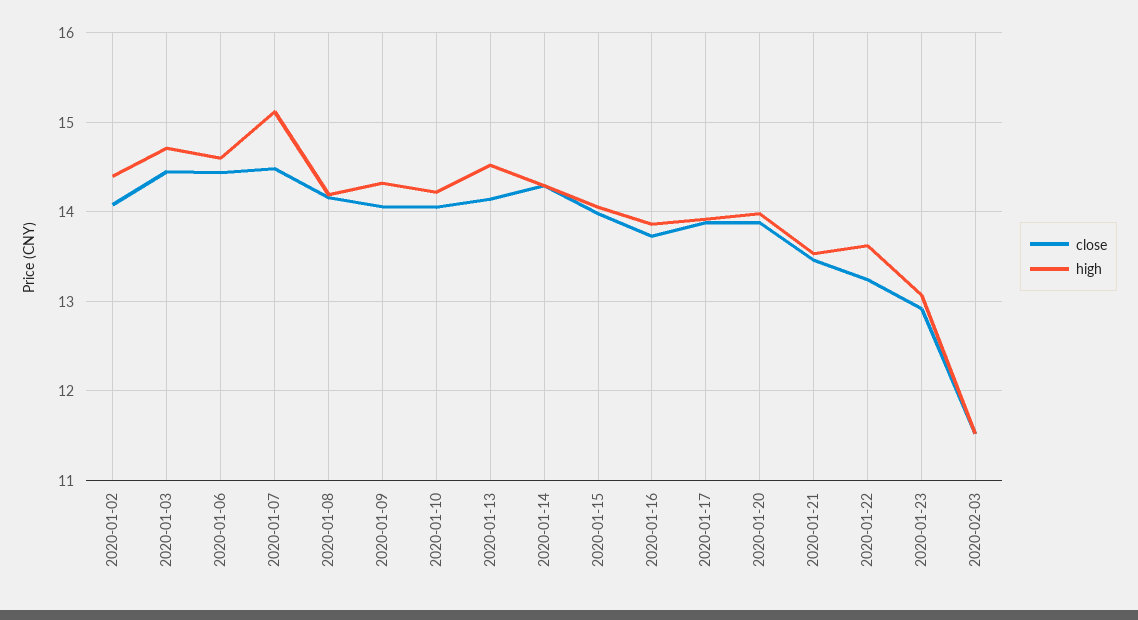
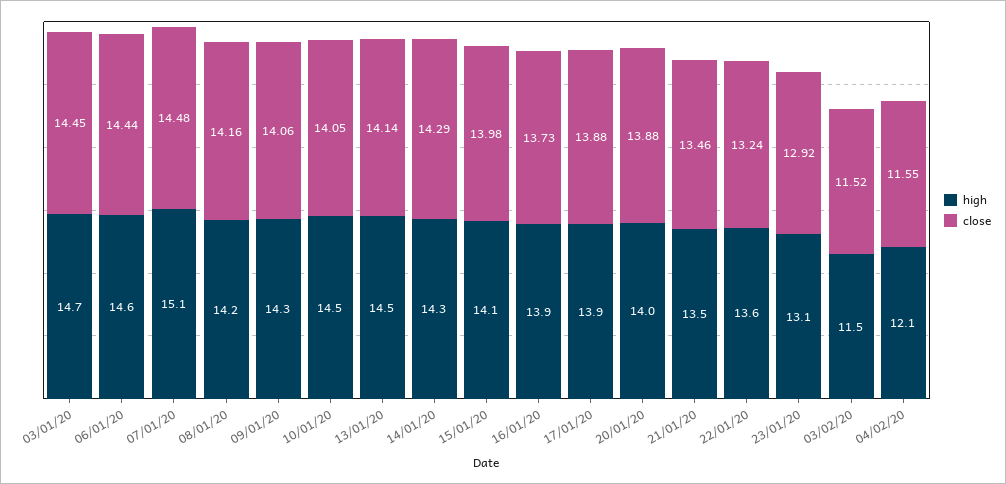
close, 2020-01-02: 14.1 -> none
high, 2020-01-02: 14.4 -> none
high, 2020-01-10: 14.2 -> 14.5
high, 04/02/20: none -> 12.1
close, 04/02/20: none -> 11.55

